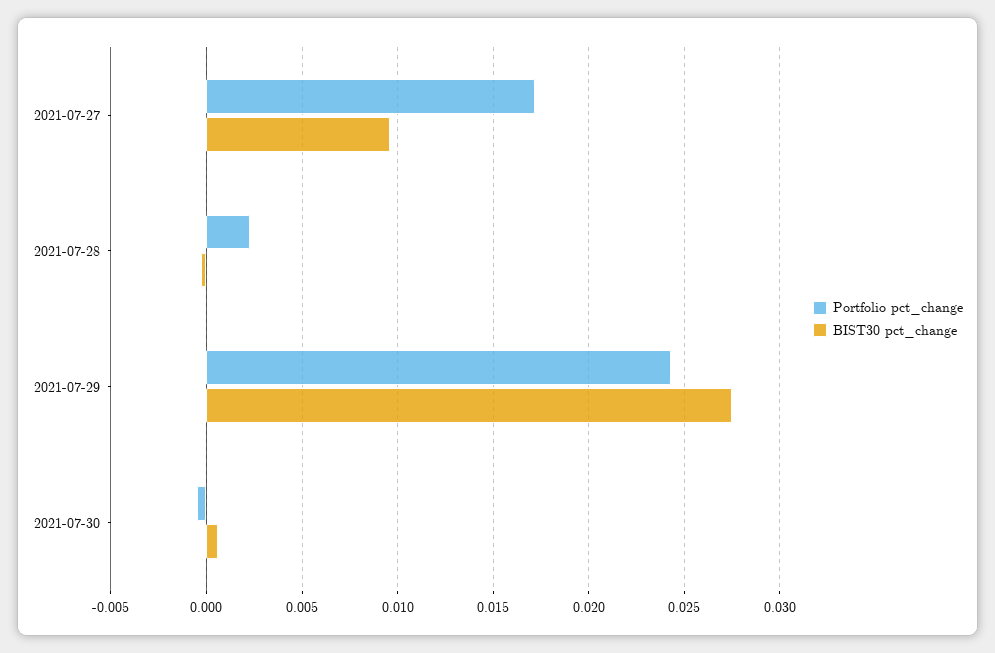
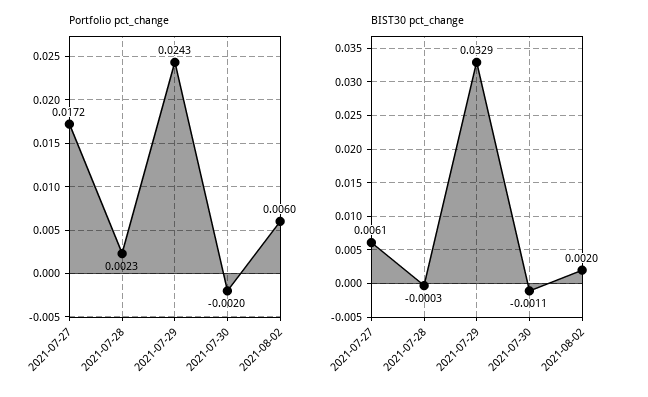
BIST30 pct_change, 2021-07-27: 0.0095 -> 0.0061
BIST30 pct_change, 2021-07-29: 0.0275 -> 0.0329
Portfolio pct_change, 2021-07-30: -0.0005 -> -0.002
BIST30 pct_change, 2021-07-30: 0.0005 -> -0.0011
Portfolio pct_change, 2021-08-02: none -> 0.006
BIST30 pct_change, 2021-08-02: none -> 0.002

